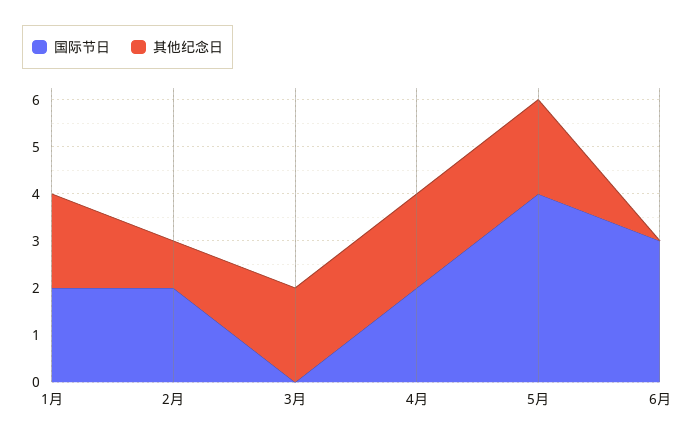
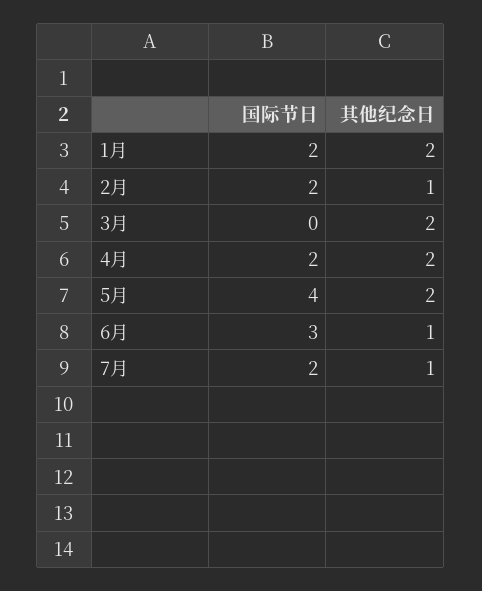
其他纪念日, 6月: 0 -> 1
国际节日, 7月: none -> 2
其他纪念日, 7月: none -> 1

